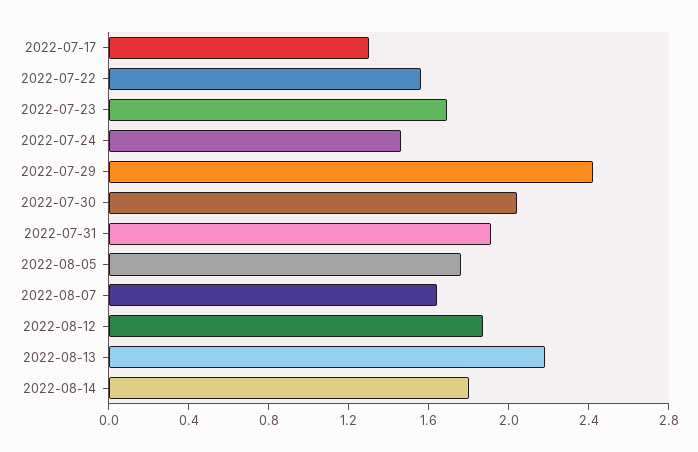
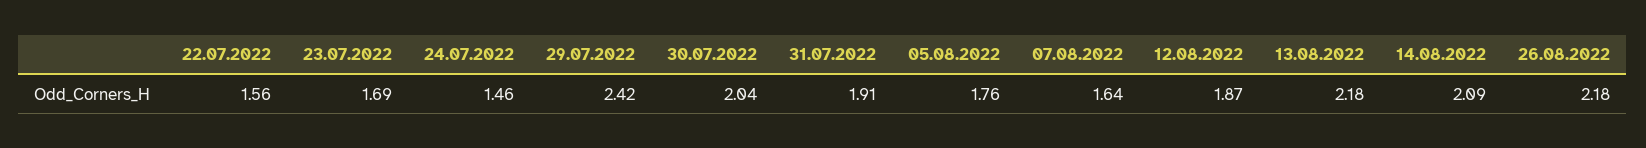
2022-07-17: 1.3 -> none
2022-08-14: 1.8 -> 2.09
26.08.2022: none -> 2.18

